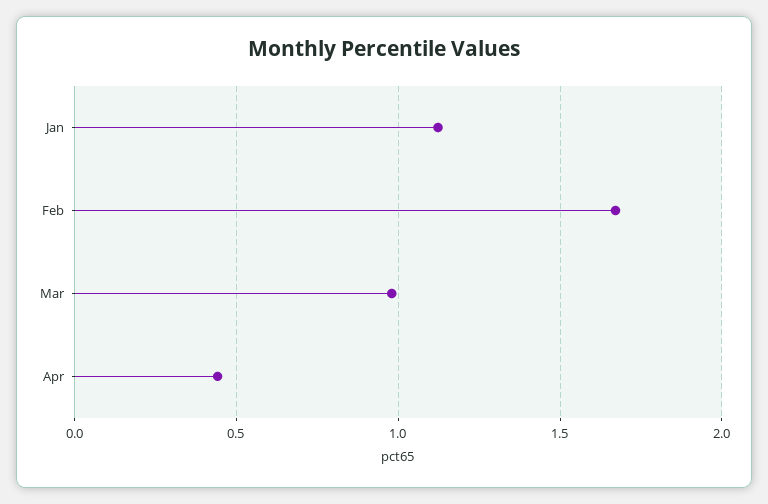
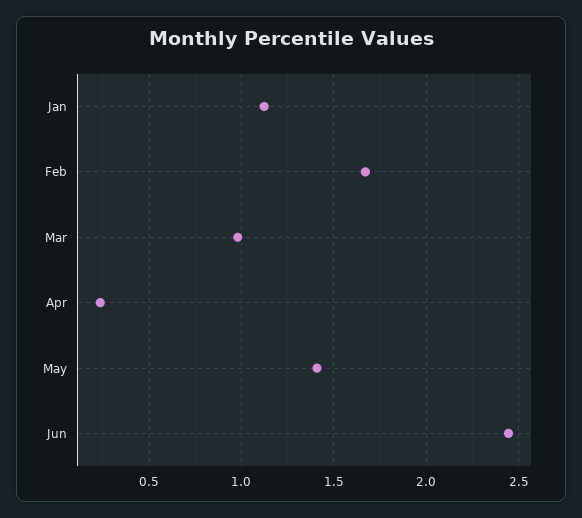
Apr: 0.45 -> 0.25
May: none -> 1.4
Jun: none -> 2.45

